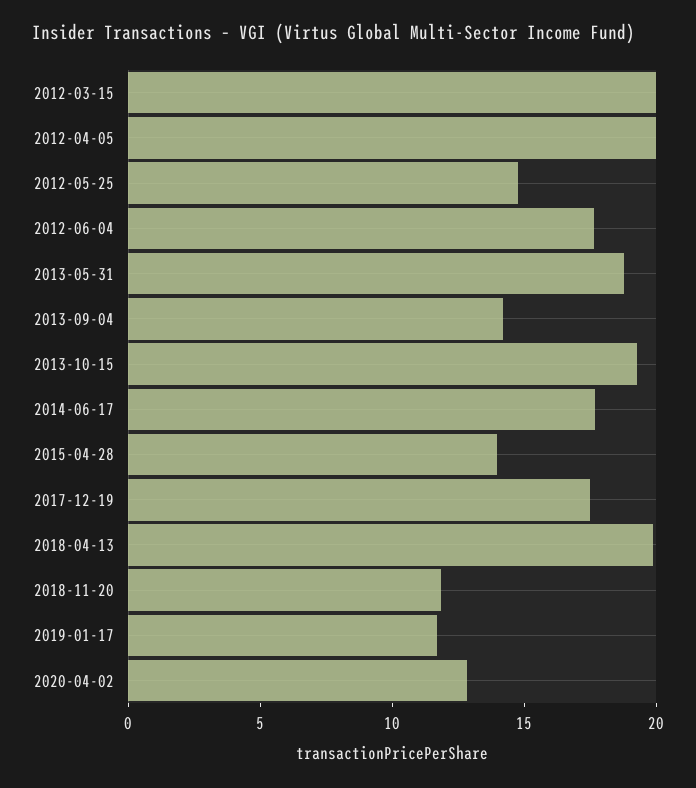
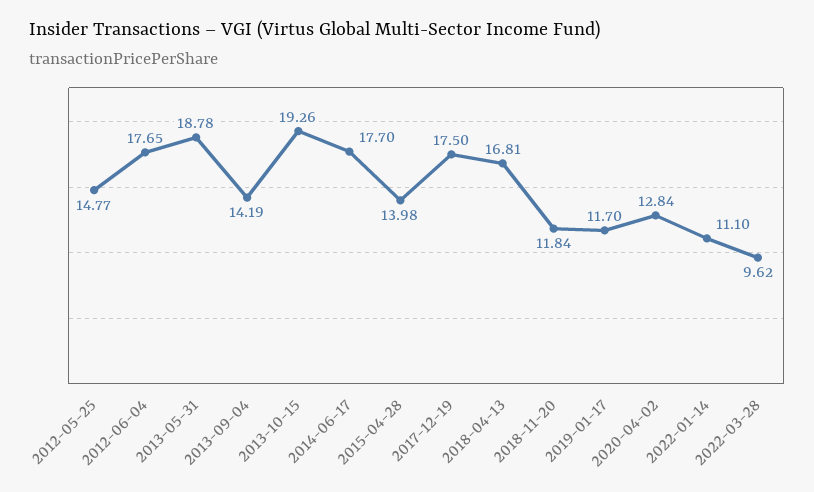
2012-03-15: 20 -> none
2012-04-05: 20 -> none
2018-04-13: 20 -> 16.81
2022-01-14: none -> 11.1
2022-03-28: none -> 9.62

